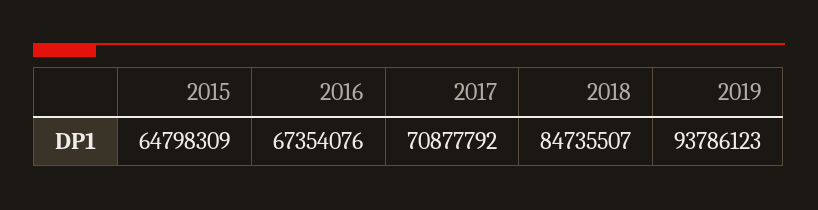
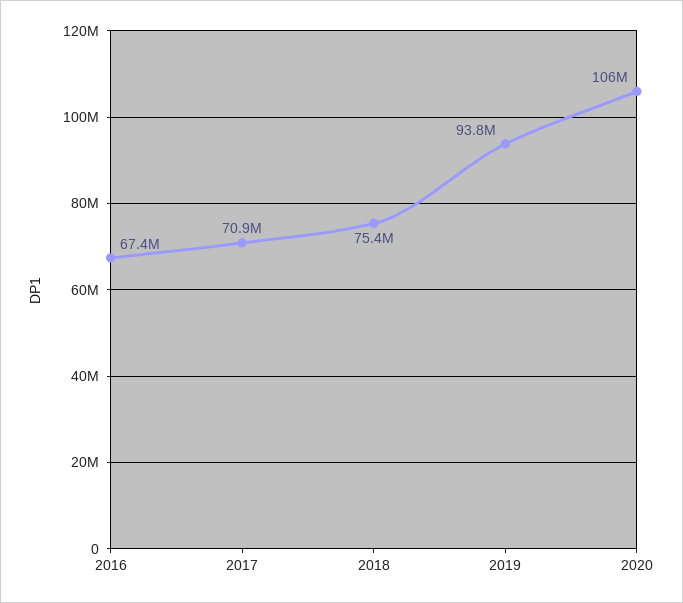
2015: 64798309 -> none
2018: 84735507 -> 75400000
2020: none -> 106000000

